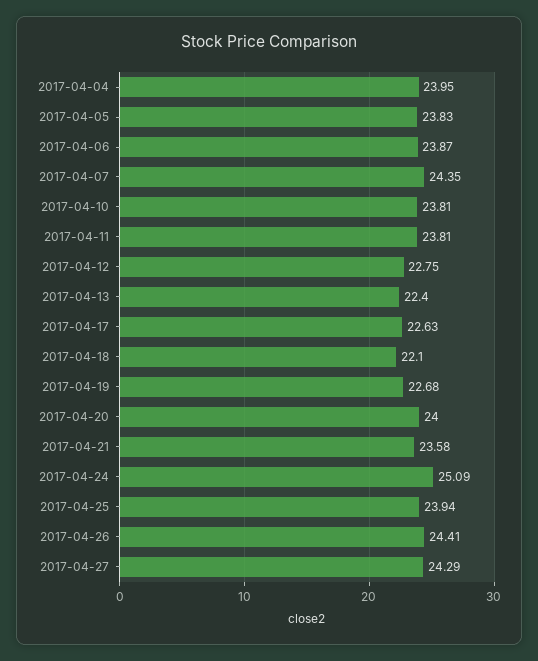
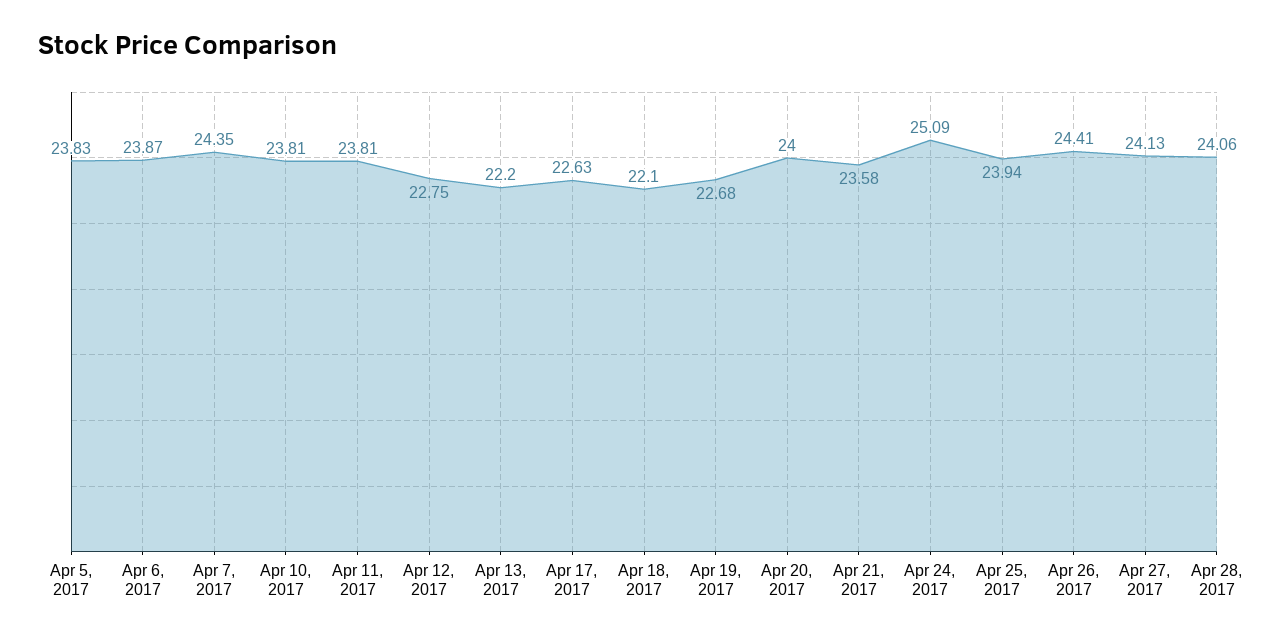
2017-04-04: 23.95 -> none
2017-04-13: 22.4 -> 22.2
2017-04-27: 24.29 -> 24.13
Apr 28, 2017: none -> 24.06

